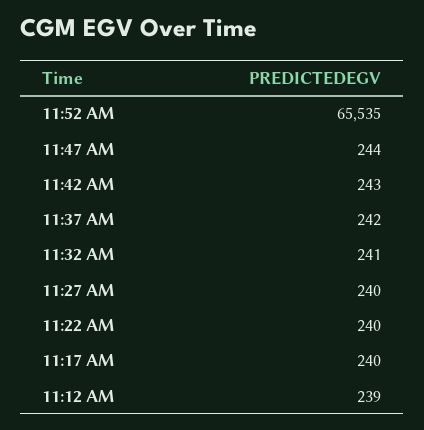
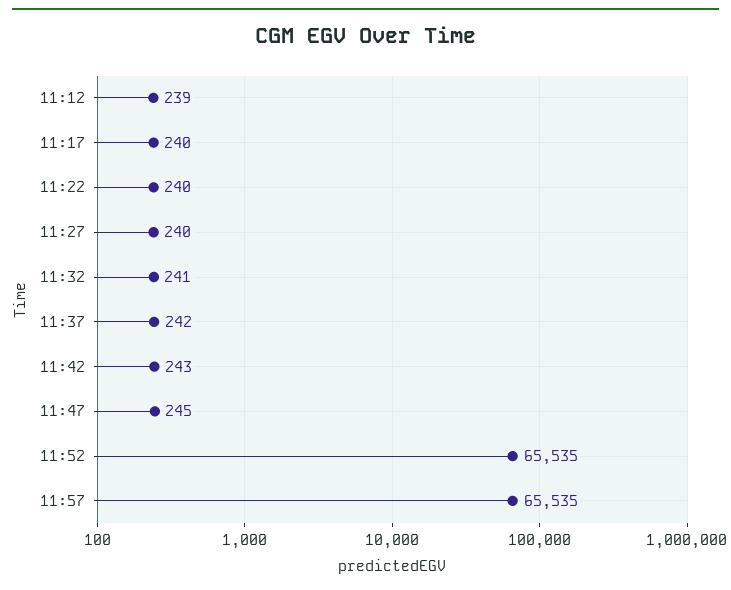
11:47 AM: 244 -> 245
11:57: none -> 65535

